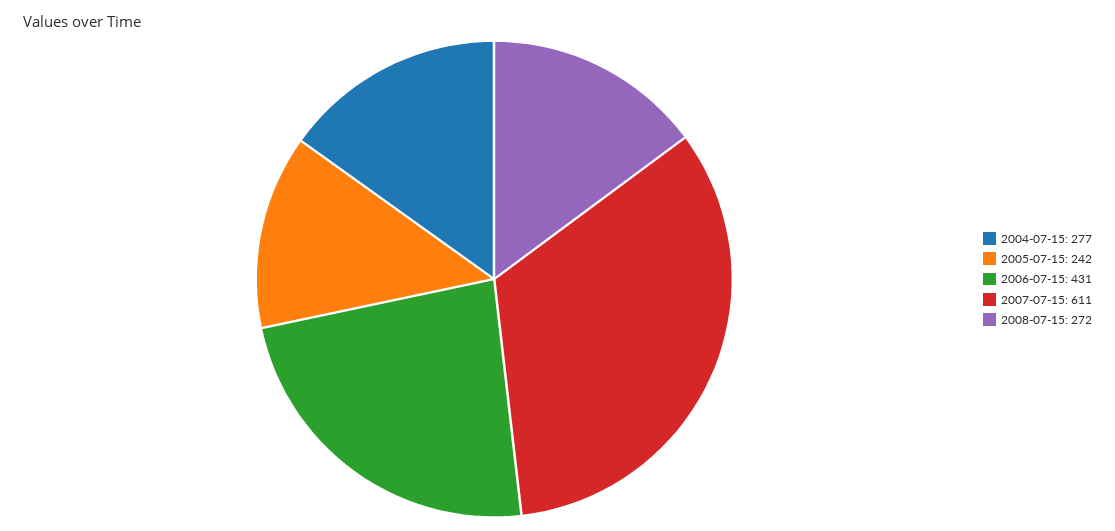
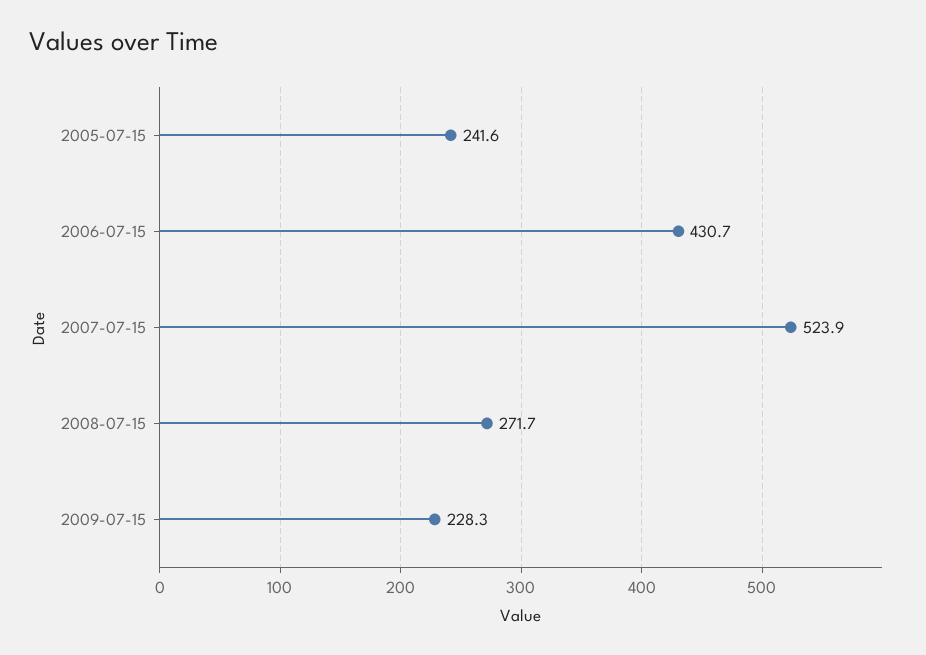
2004-07-15: 277 -> none
2007-07-15: 611 -> 523.9
2009-07-15: none -> 228.3

